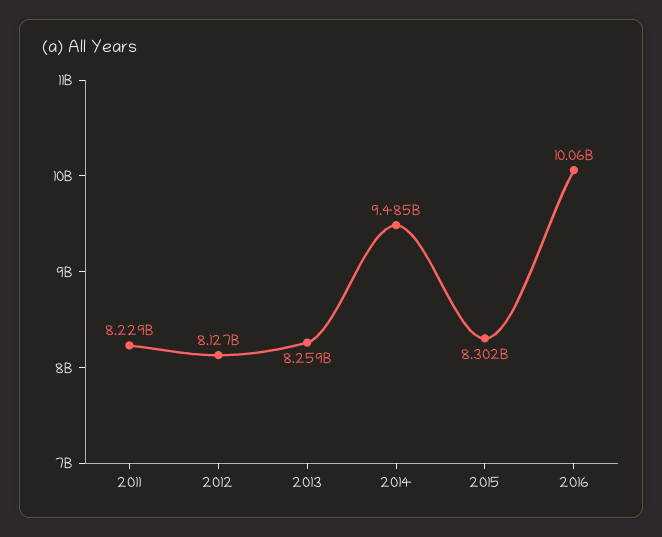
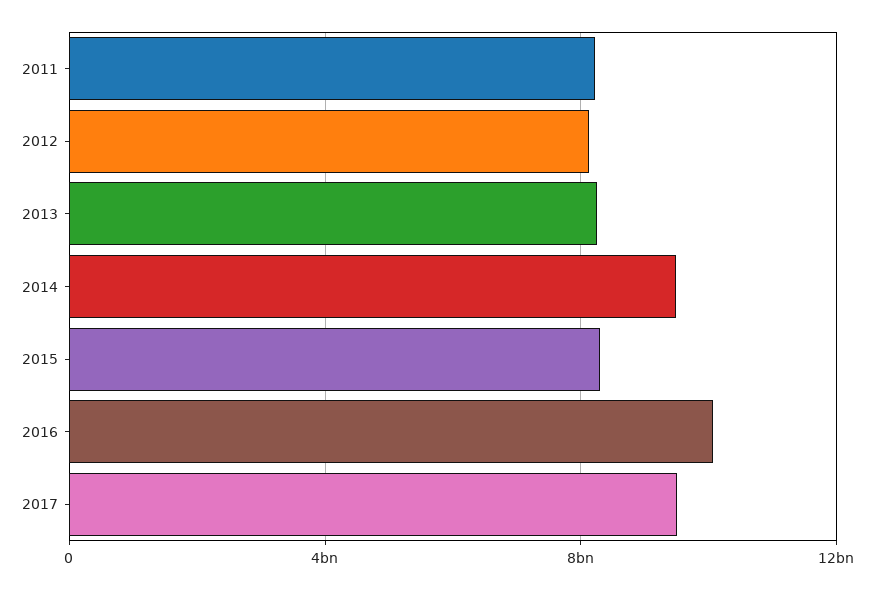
2017: none -> 9500000000

